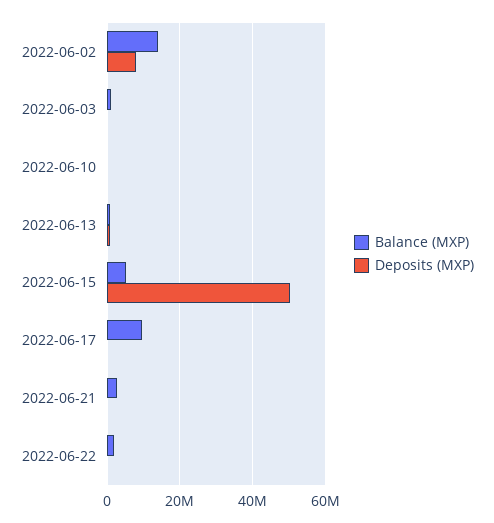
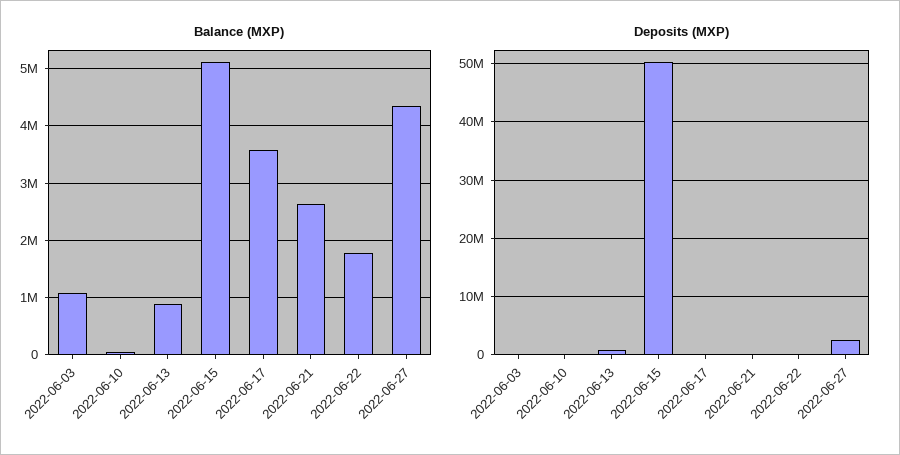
Balance (MXP), 2022-06-02: 14000000 -> none
Deposits (MXP), 2022-06-02: 8000000 -> none
Balance (MXP), 2022-06-17: 10000000 -> 3600000
Balance (MXP), 2022-06-27: none -> 4400000
Deposits (MXP), 2022-06-27: none -> 2000000

